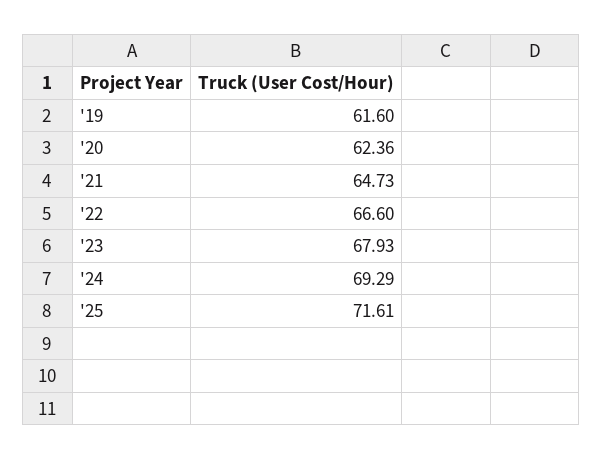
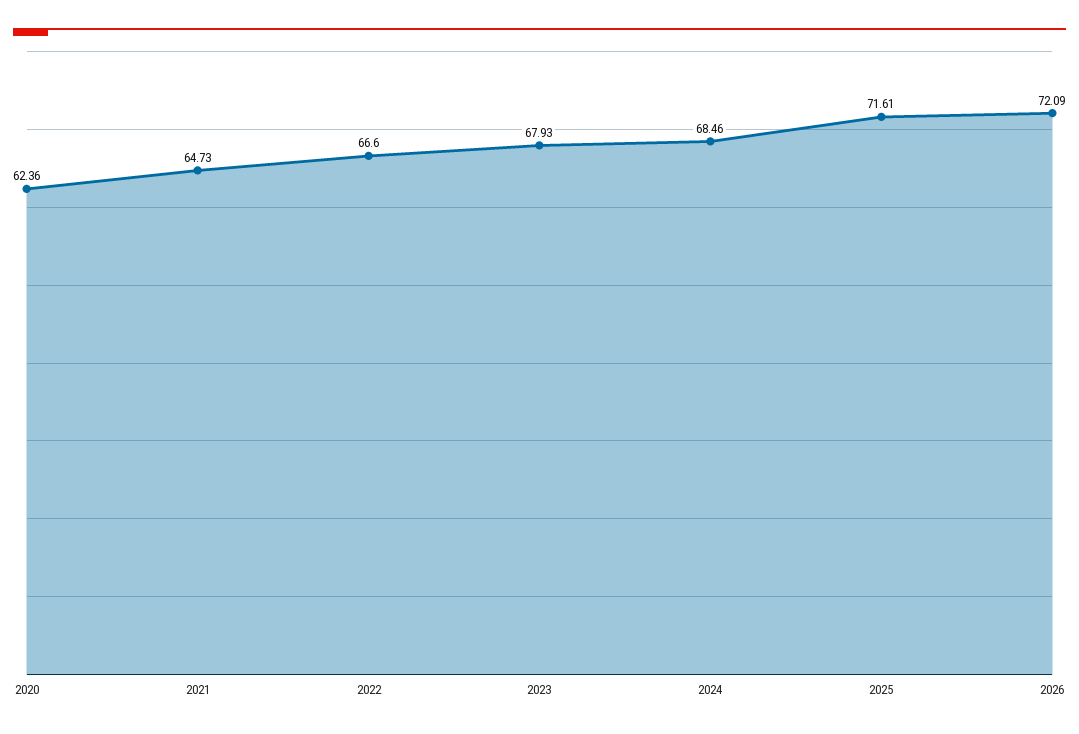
'19: 61.6 -> none
'24: 69.29 -> 68.46
2026: none -> 72.09

